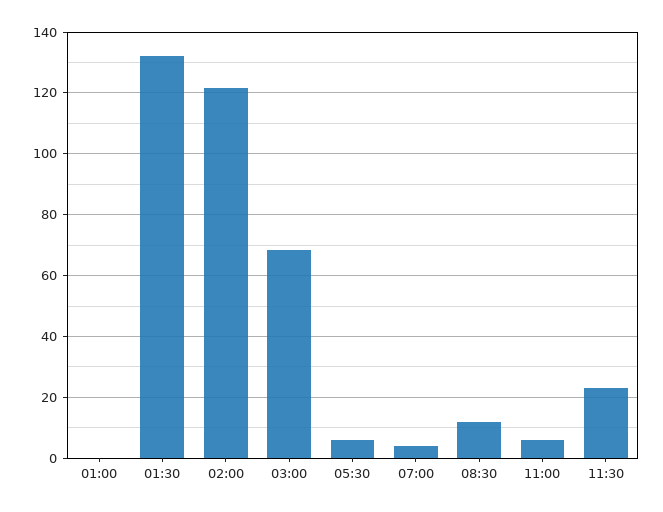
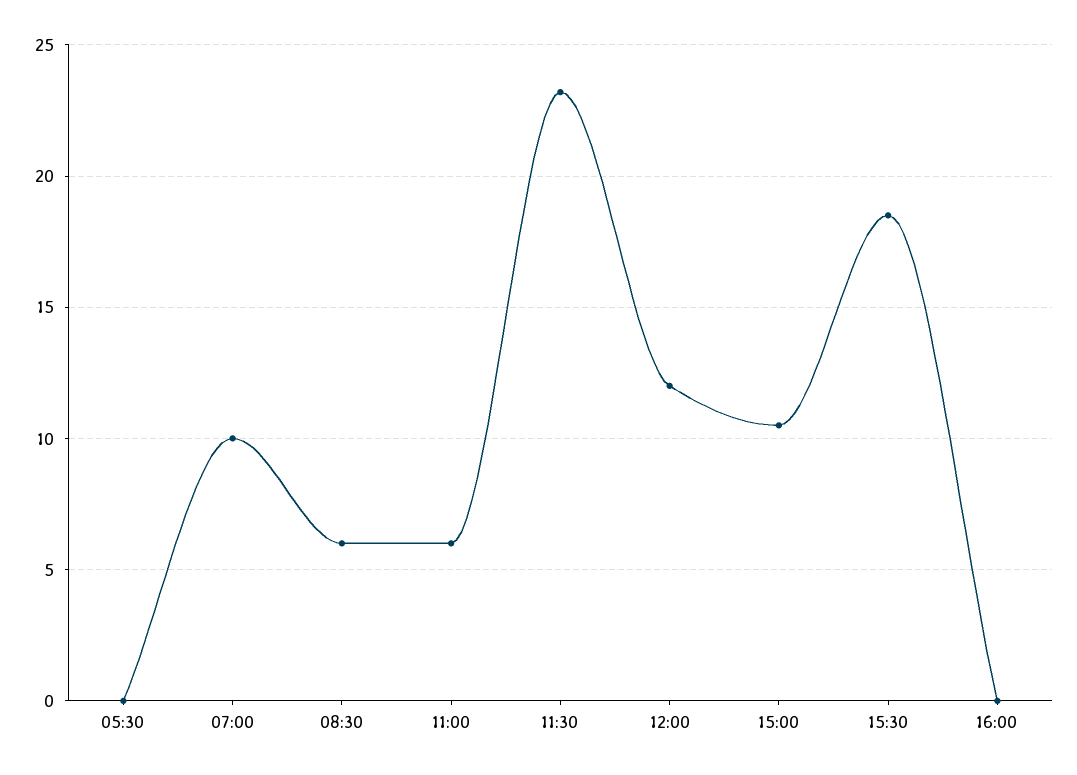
01:00: 0 -> none
01:30: 132 -> none
02:00: 122 -> none
03:00: 68 -> none
05:30: 6 -> 0
07:00: 4 -> 10
08:30: 12 -> 6
12:00: none -> 12
15:00: none -> 10.5
15:30: none -> 18.5
16:00: none -> 0

